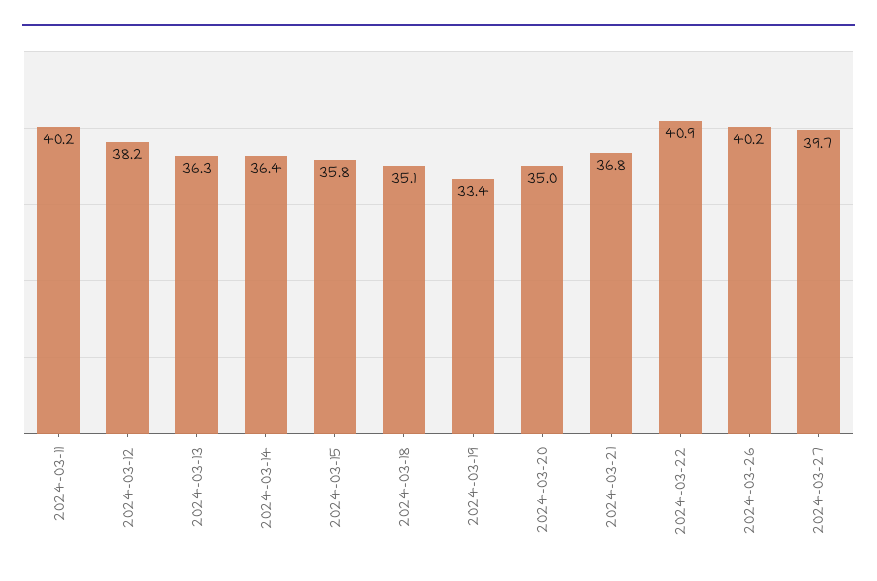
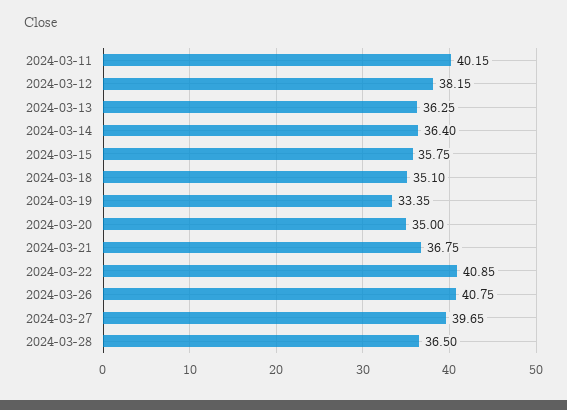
2024-03-26: 40.2 -> 40.75
2024-03-28: none -> 36.5

